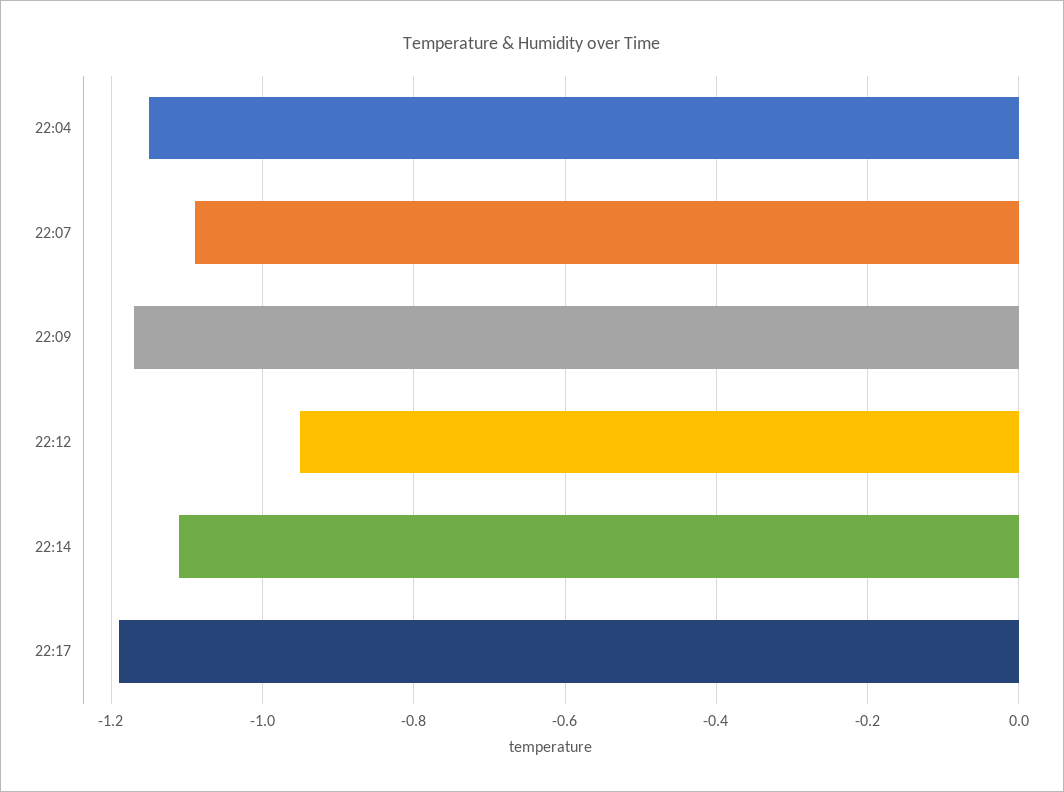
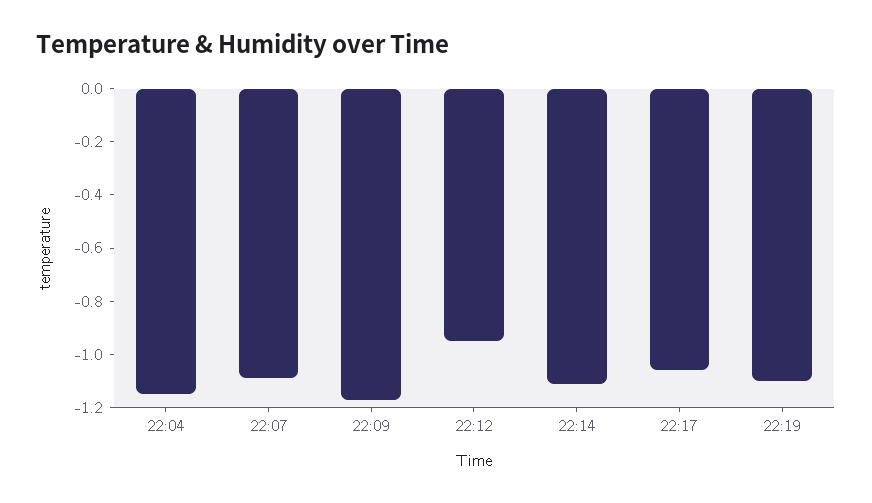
22:17: -1.2 -> -1.05
22:19: none -> -1.1

